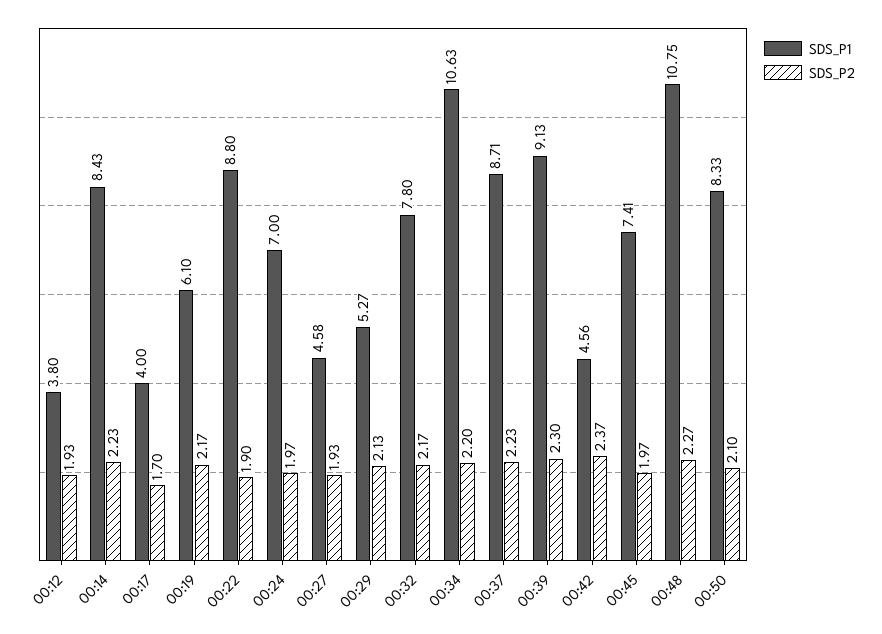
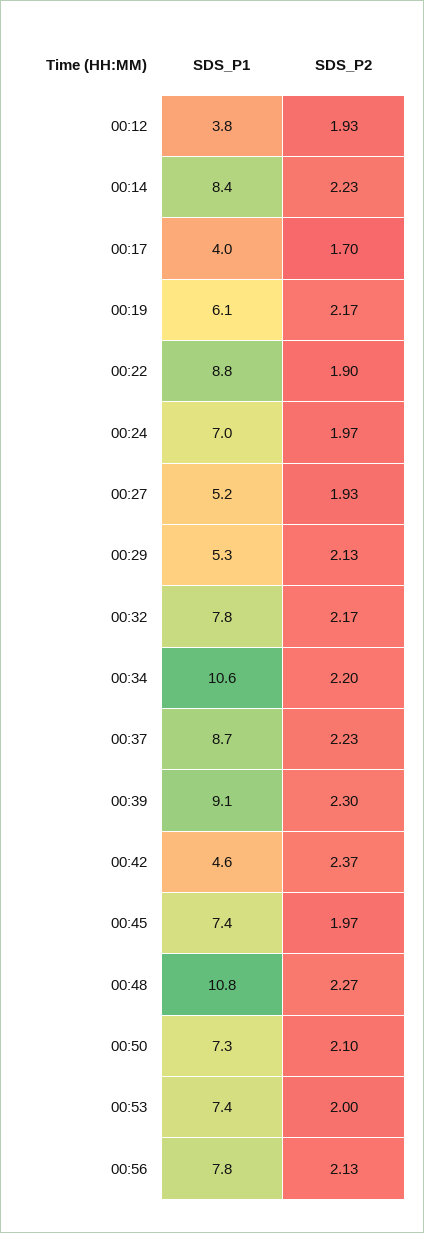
SDS_P1, 00:27: 4.58 -> 5.2
SDS_P1, 00:50: 8.33 -> 7.3
SDS_P1, 00:53: none -> 7.4
SDS_P2, 00:53: none -> 2
SDS_P1, 00:56: none -> 7.8
SDS_P2, 00:56: none -> 2.13

